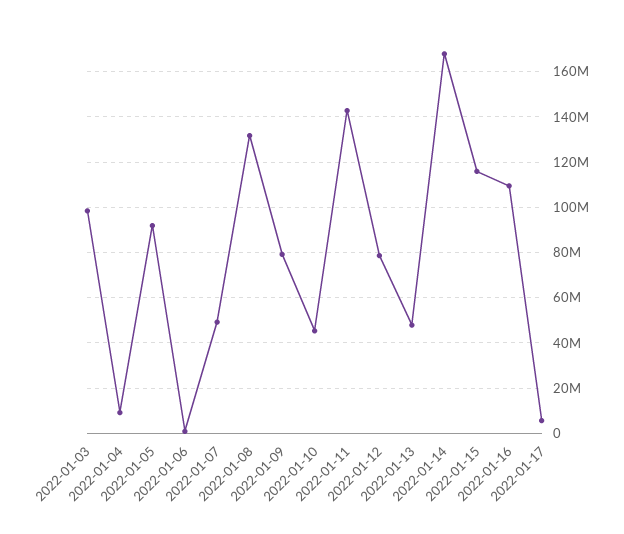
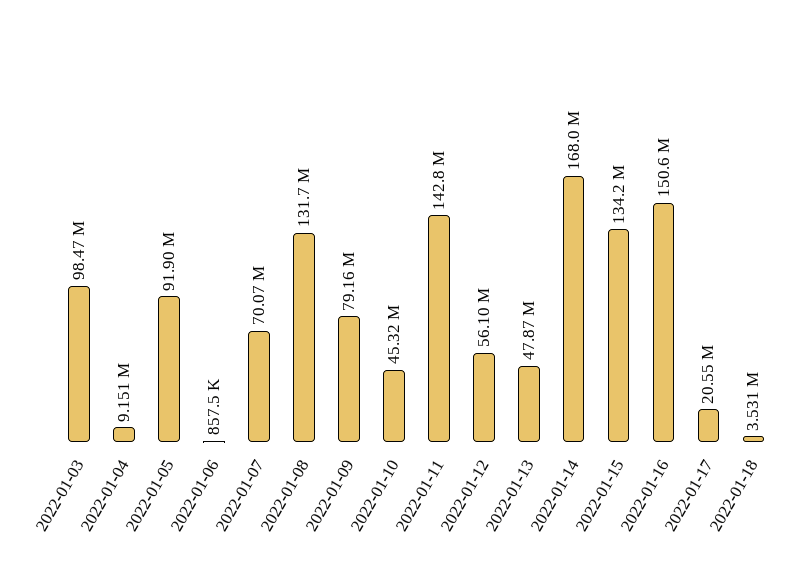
2022-01-07: 50000000 -> 70070000
2022-01-12: 80000000 -> 56100000
2022-01-15: 115000000 -> 134200000
2022-01-16: 110000000 -> 150600000
2022-01-17: 5000000 -> 20550000
2022-01-18: none -> 3531000

